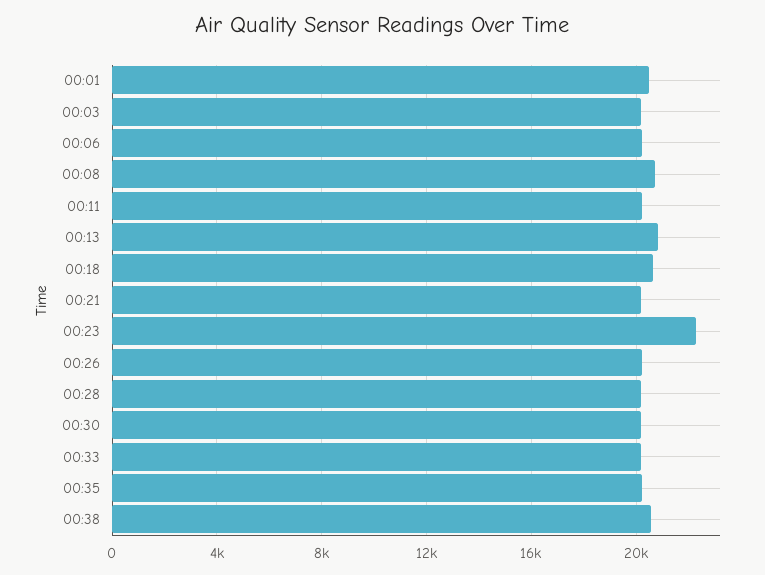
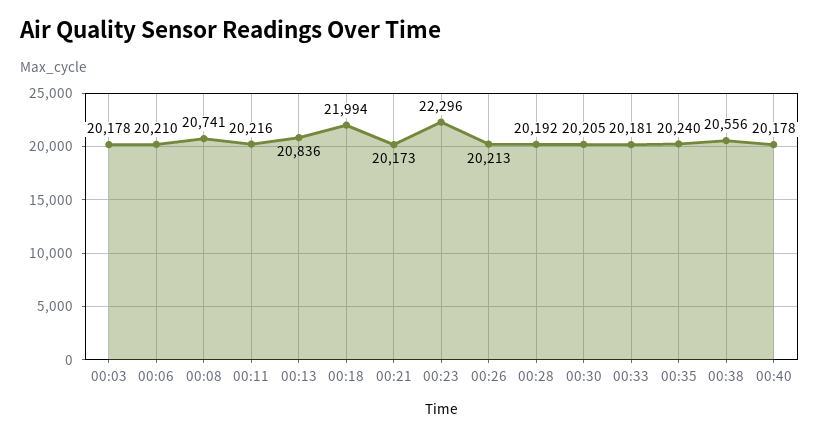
00:01: 20500 -> none
00:18: 20500 -> 21994
00:40: none -> 20178

